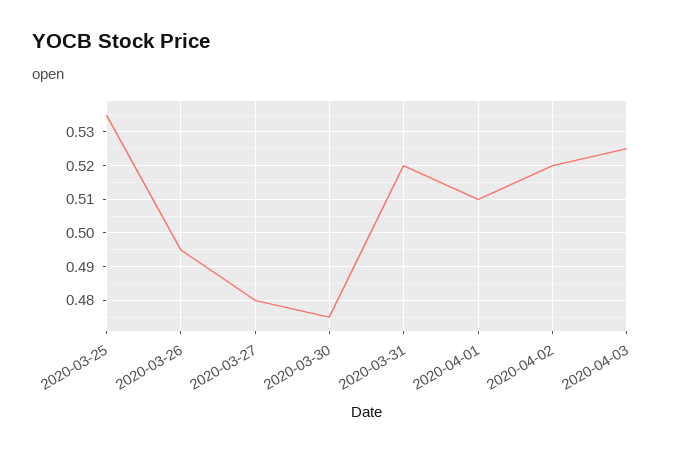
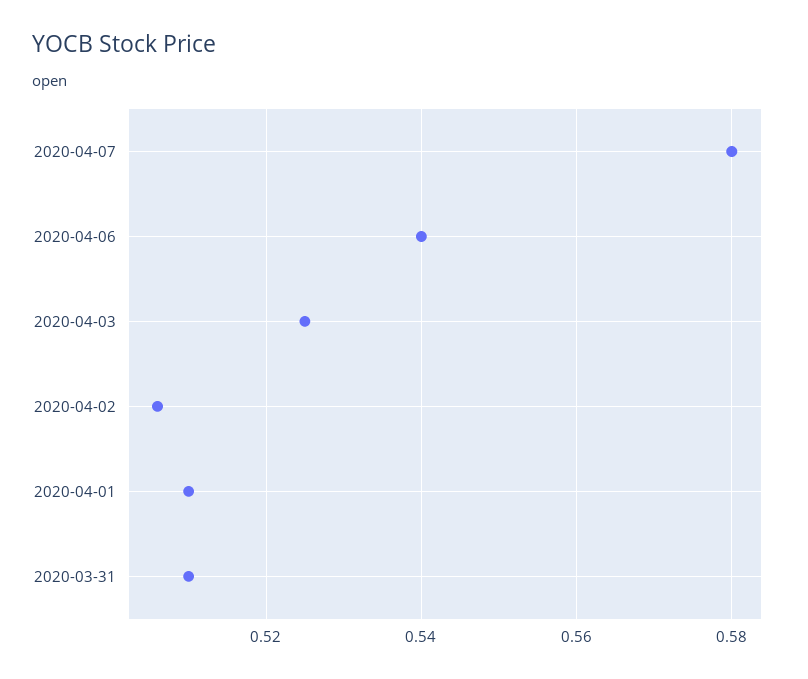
2020-03-25: 0.535 -> none
2020-03-26: 0.495 -> none
2020-03-27: 0.48 -> none
2020-03-30: 0.475 -> none
2020-03-31: 0.52 -> 0.51
2020-04-02: 0.52 -> 0.505
2020-04-07: none -> 0.58
2020-04-06: none -> 0.54

